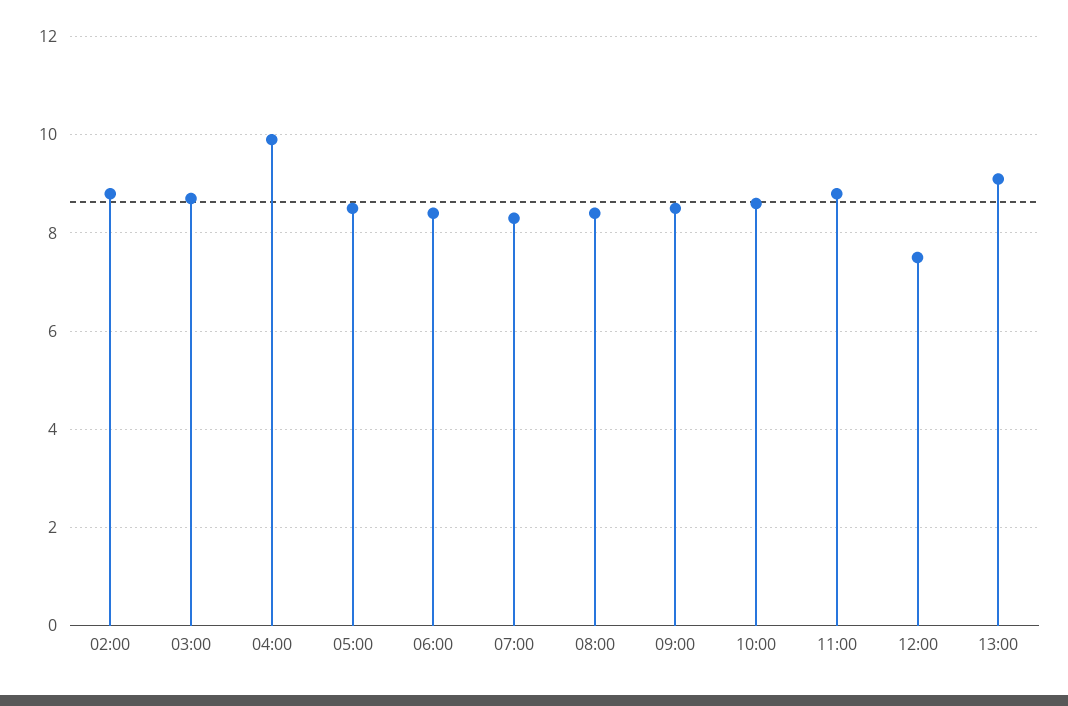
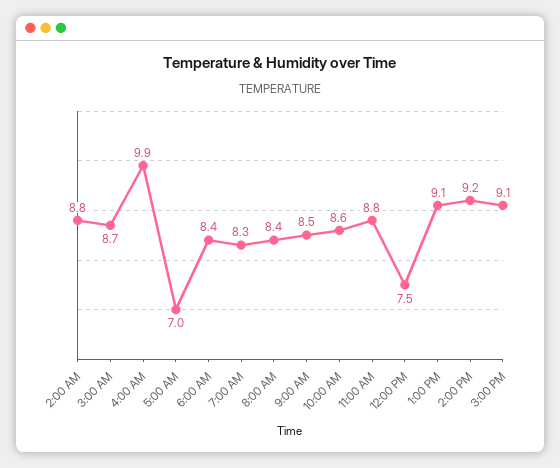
05:00: 8.5 -> 7
2:00 PM: none -> 9.2
3:00 PM: none -> 9.1

